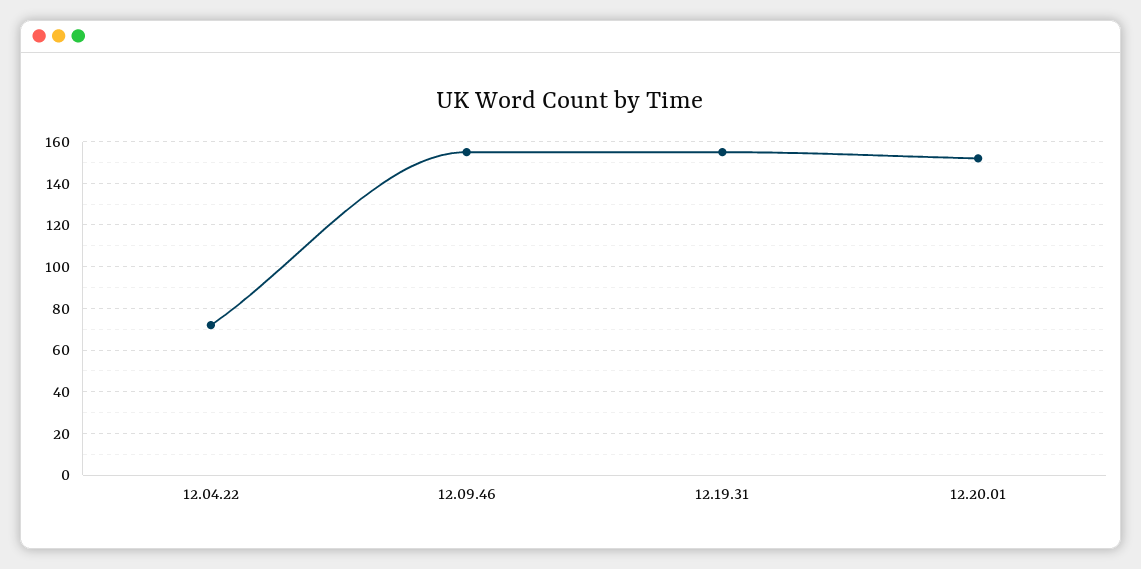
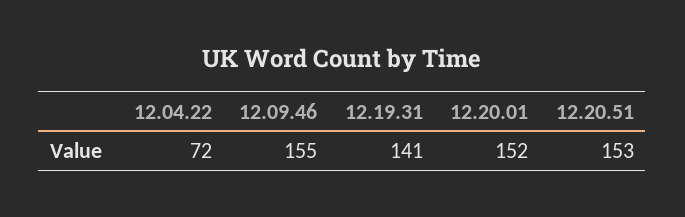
12.19.31: 155 -> 141
12.20.51: none -> 153

